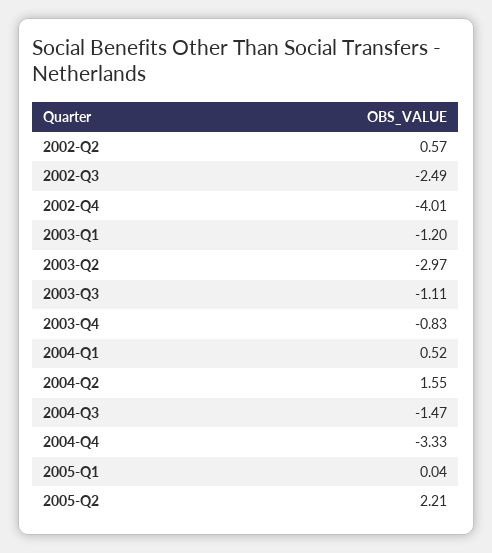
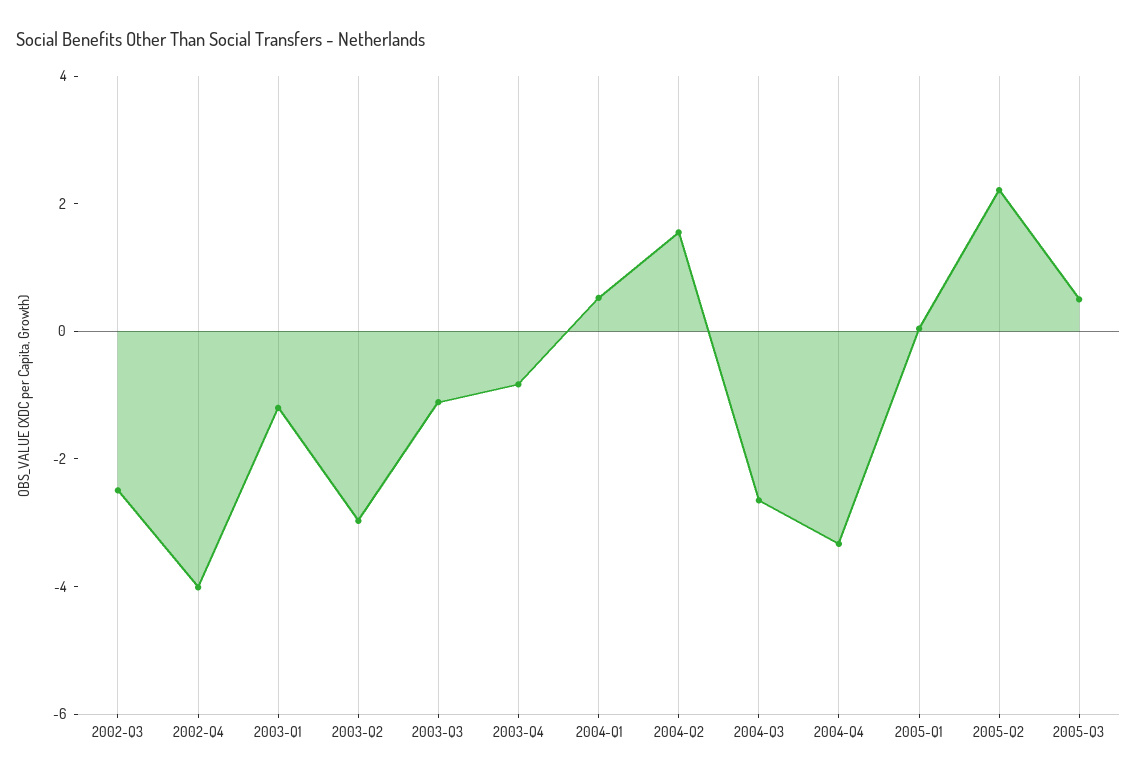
2002-Q2: 0.57 -> none
2004-Q3: -1.47 -> -2.5
2005-Q3: none -> 0.5

